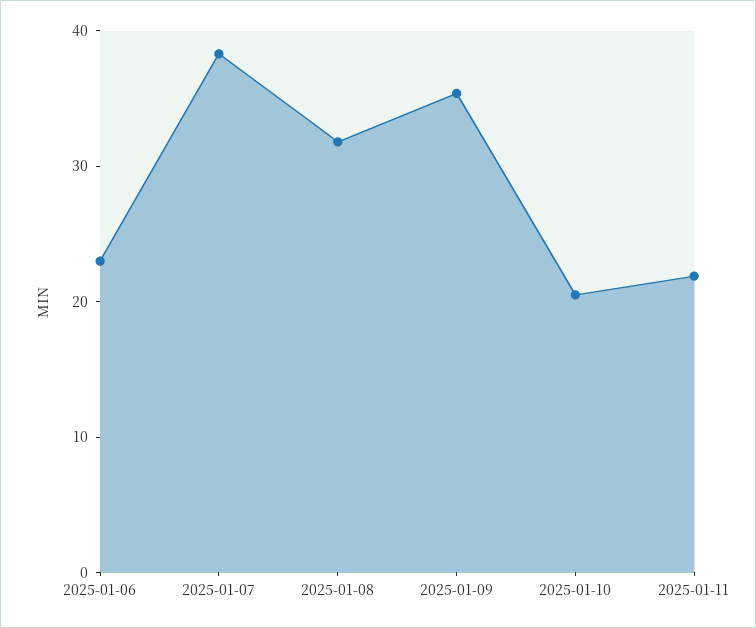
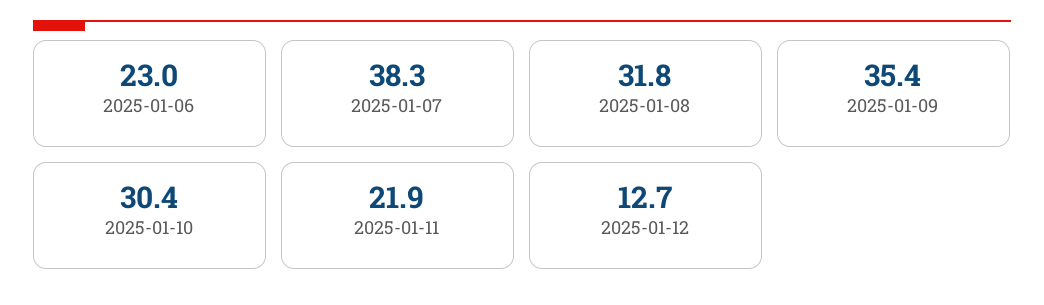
2025-01-10: 20 -> 30.4
2025-01-12: none -> 12.7

